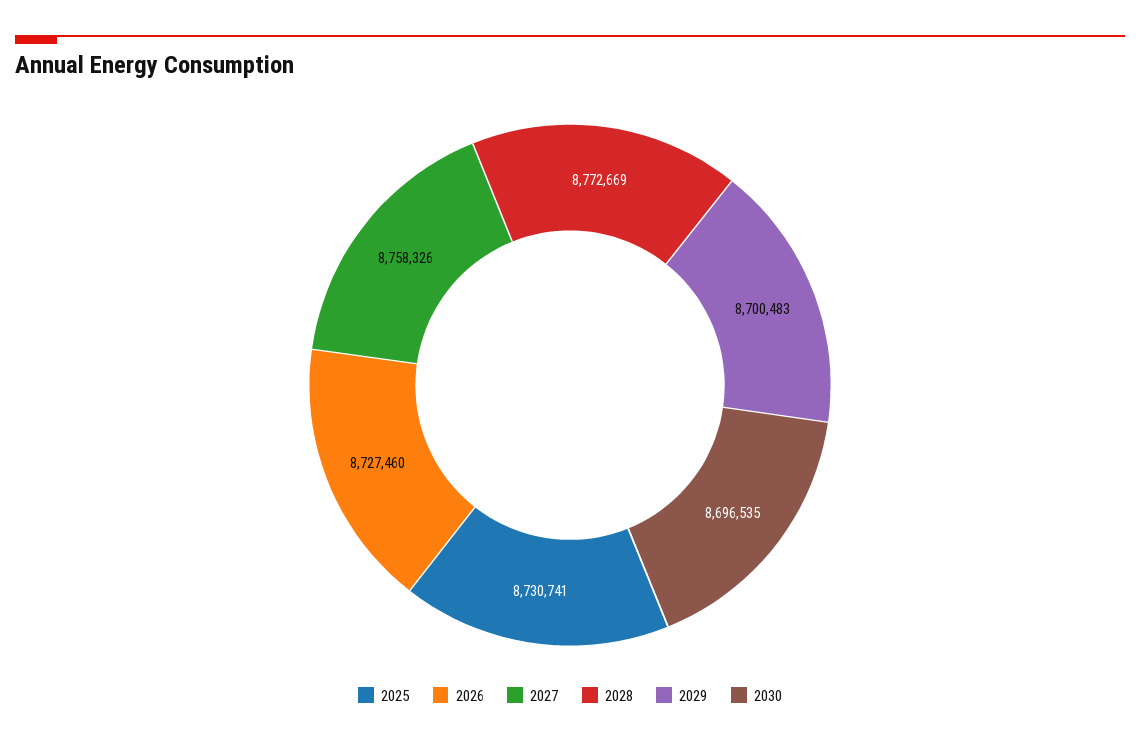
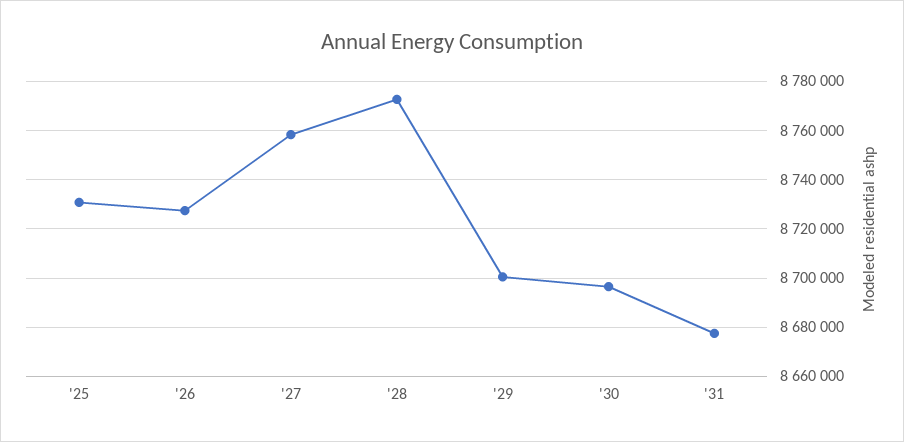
'31: none -> 8677500

